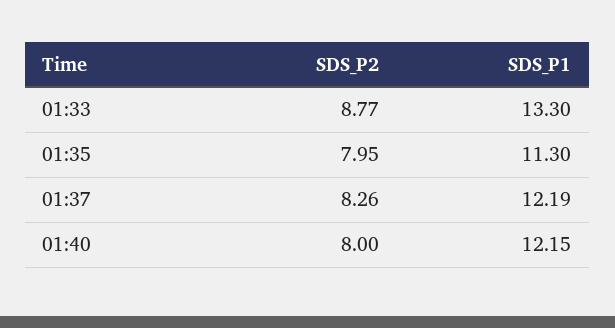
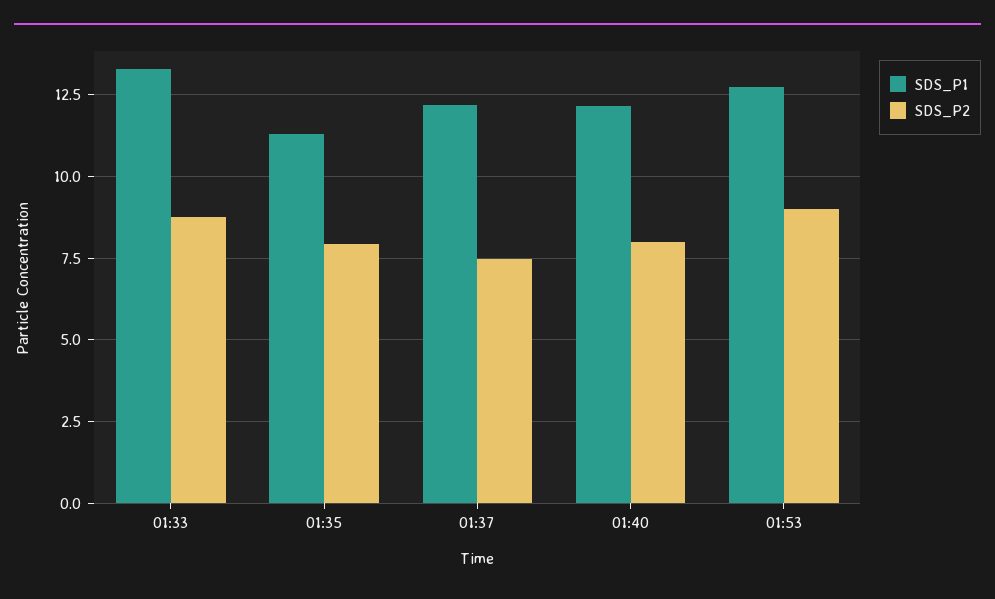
SDS_P2, 01:37: 8.26 -> 7.5
SDS_P1, 01:53: none -> 12.75
SDS_P2, 01:53: none -> 9

